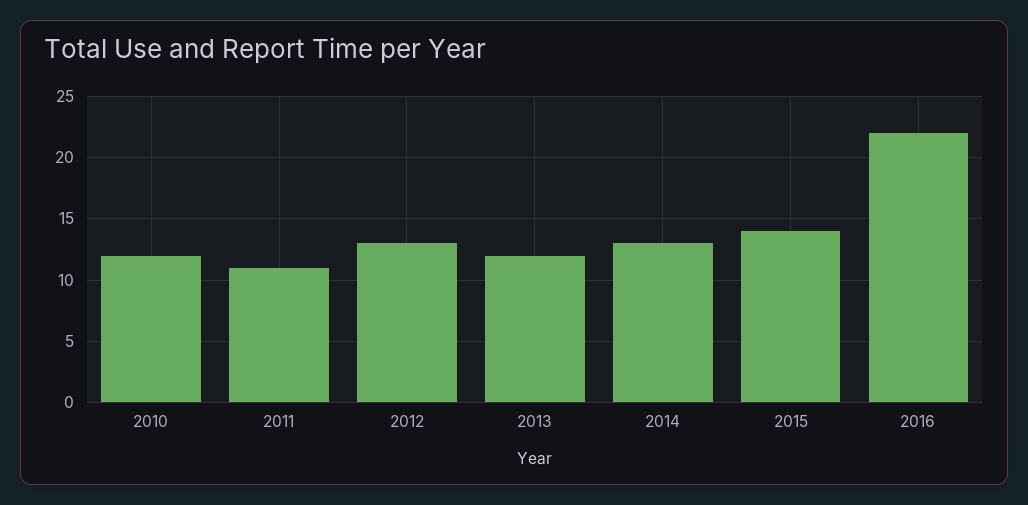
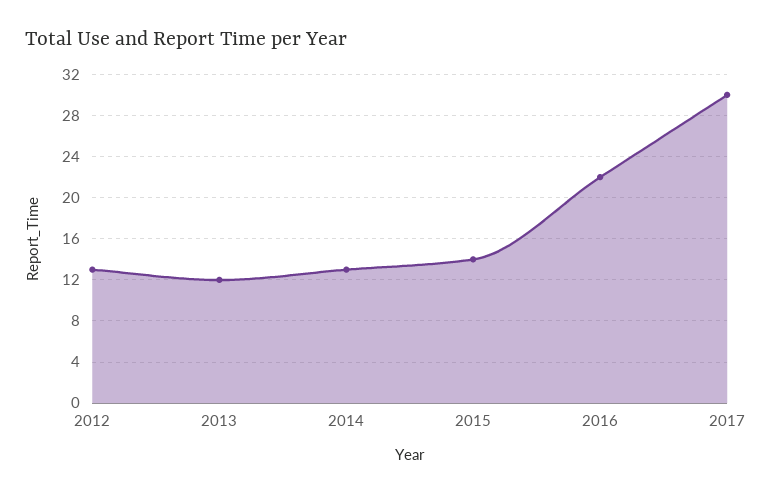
2010: 12 -> none
2011: 11 -> none
2017: none -> 30

